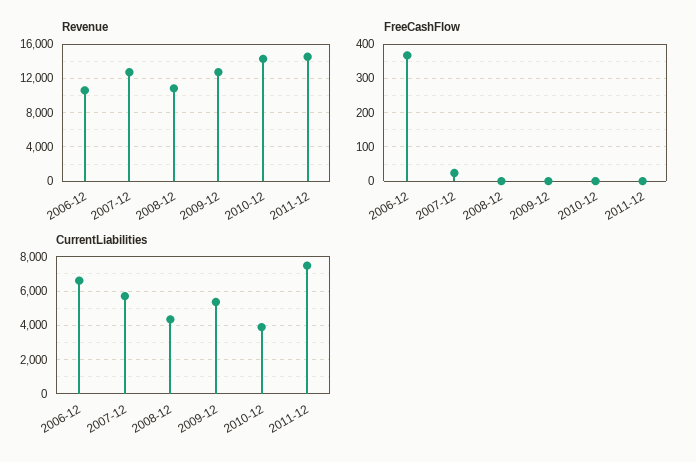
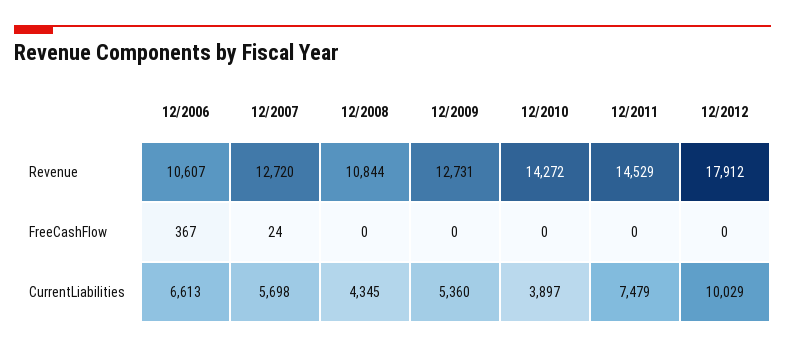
Revenue, 12/2012: none -> 17912
FreeCashFlow, 12/2012: none -> 0
CurrentLiabilities, 12/2012: none -> 10029

